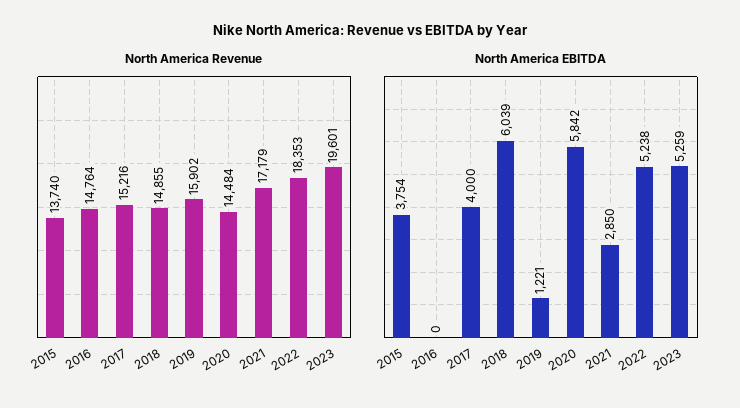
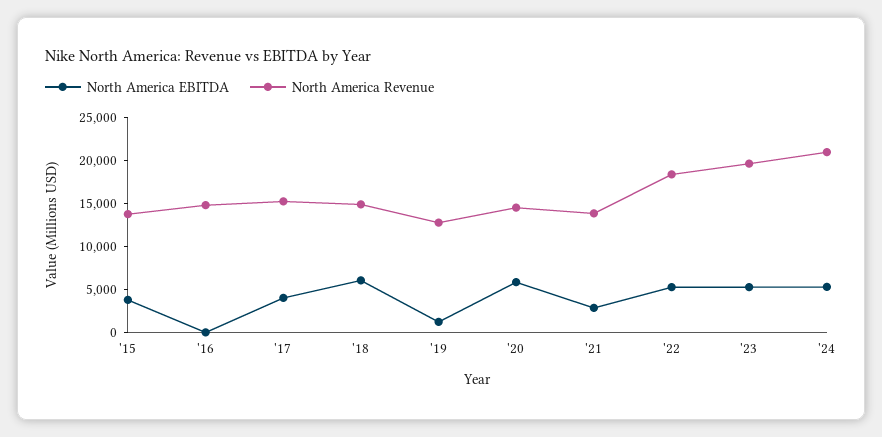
North America Revenue, 2019: 15902 -> 13000
North America Revenue, 2021: 17179 -> 14000
North America EBITDA, '24: none -> 5000
North America Revenue, '24: none -> 21000

